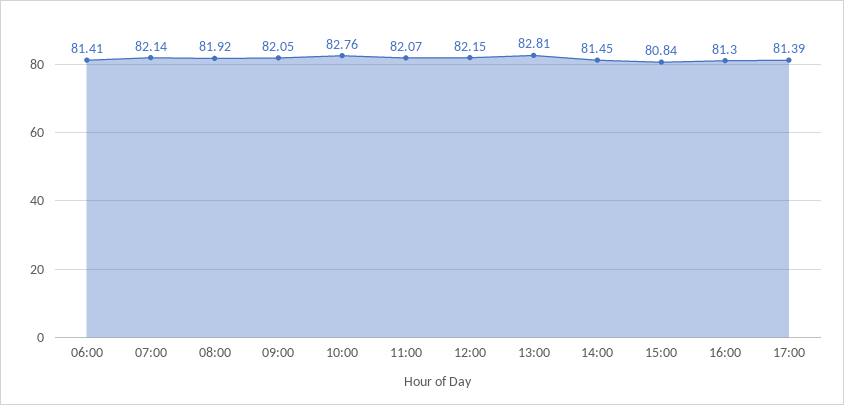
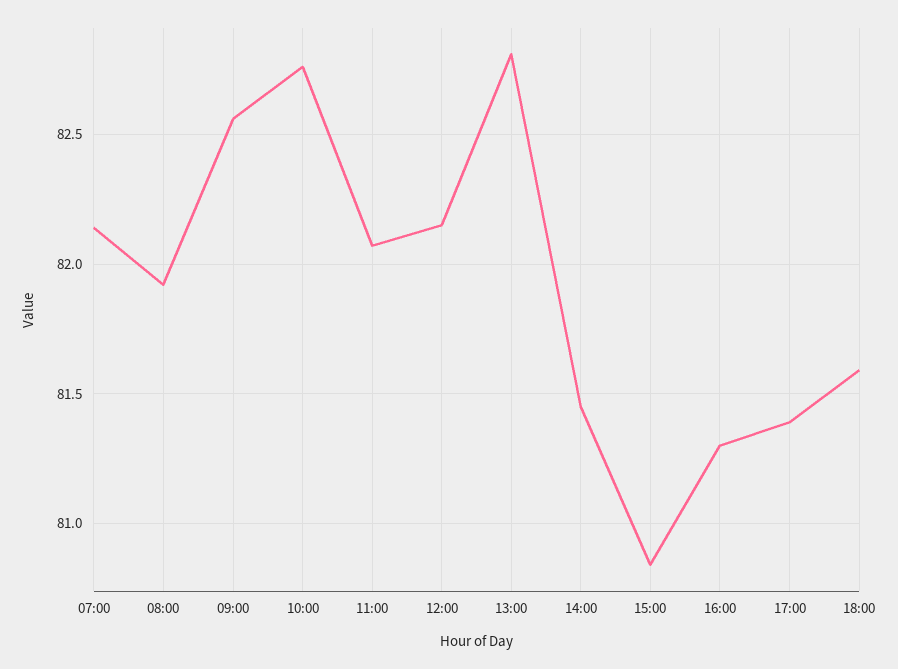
06:00: 81.41 -> none
09:00: 82.05 -> 82.55
18:00: none -> 81.6

